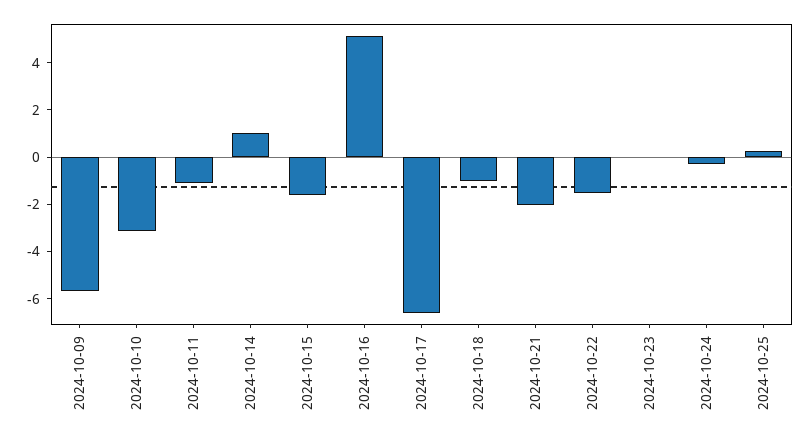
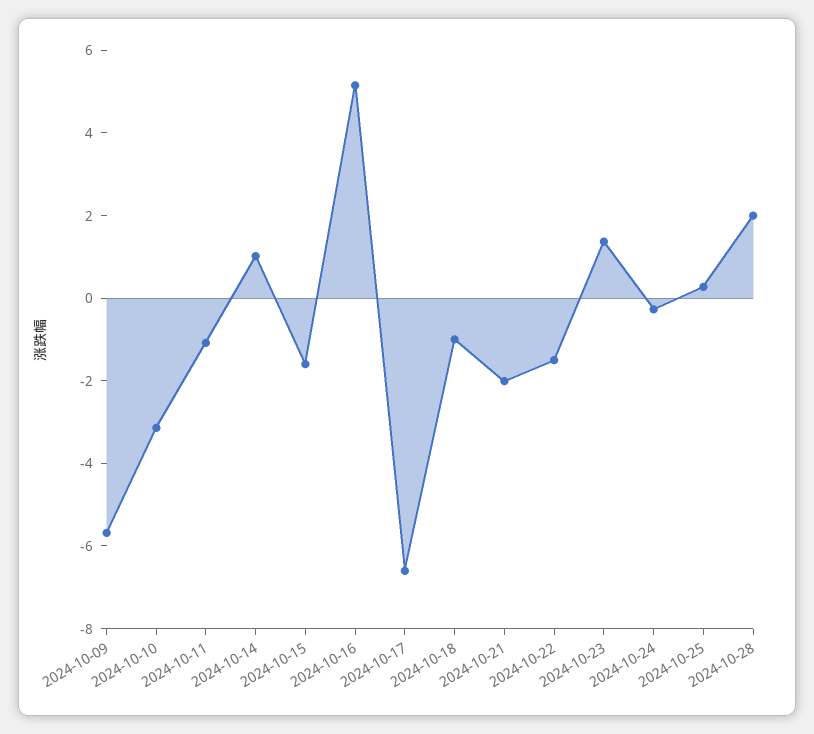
2024-10-23: 0 -> 1.5
2024-10-28: none -> 2

